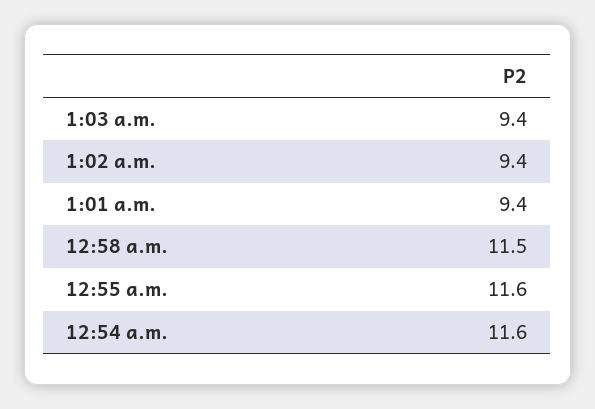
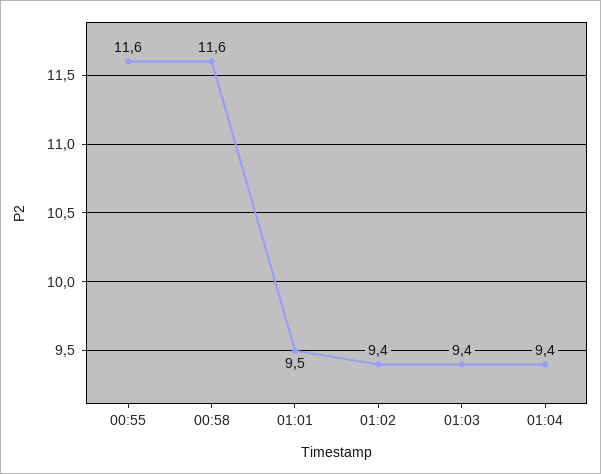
1:01 a.m.: 9.4 -> 9.5
12:58 a.m.: 11.5 -> 11.6
12:54 a.m.: 11.6 -> none
01:04: none -> 9.4

